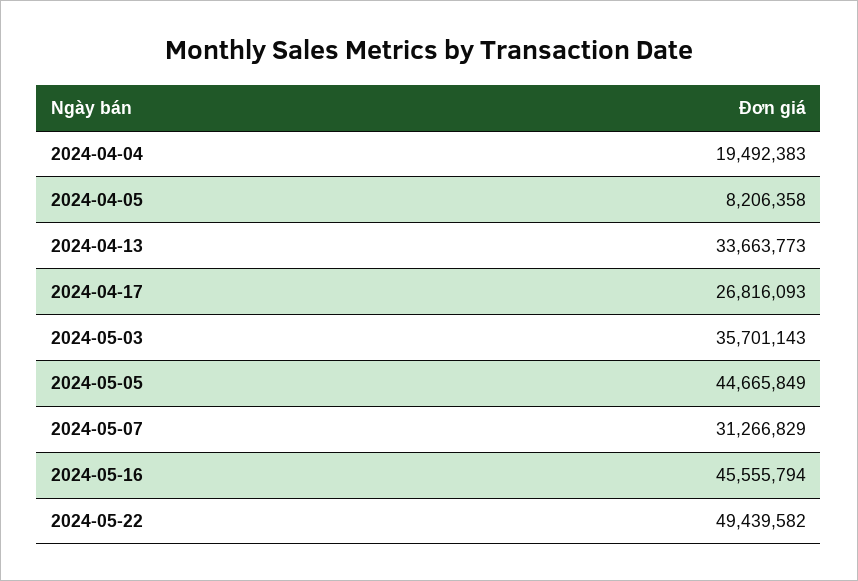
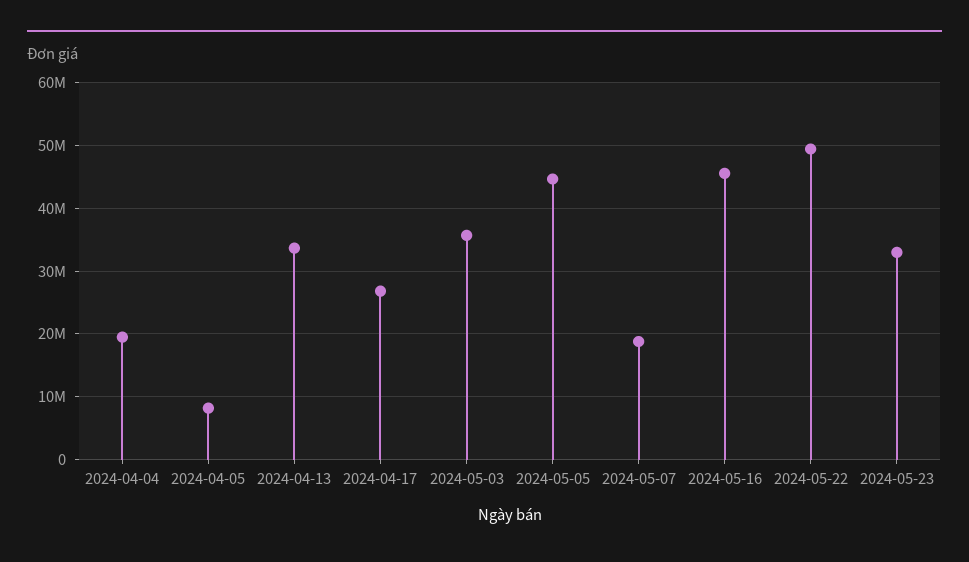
2024-05-07: 31266829 -> 19000000
2024-05-23: none -> 33000000

